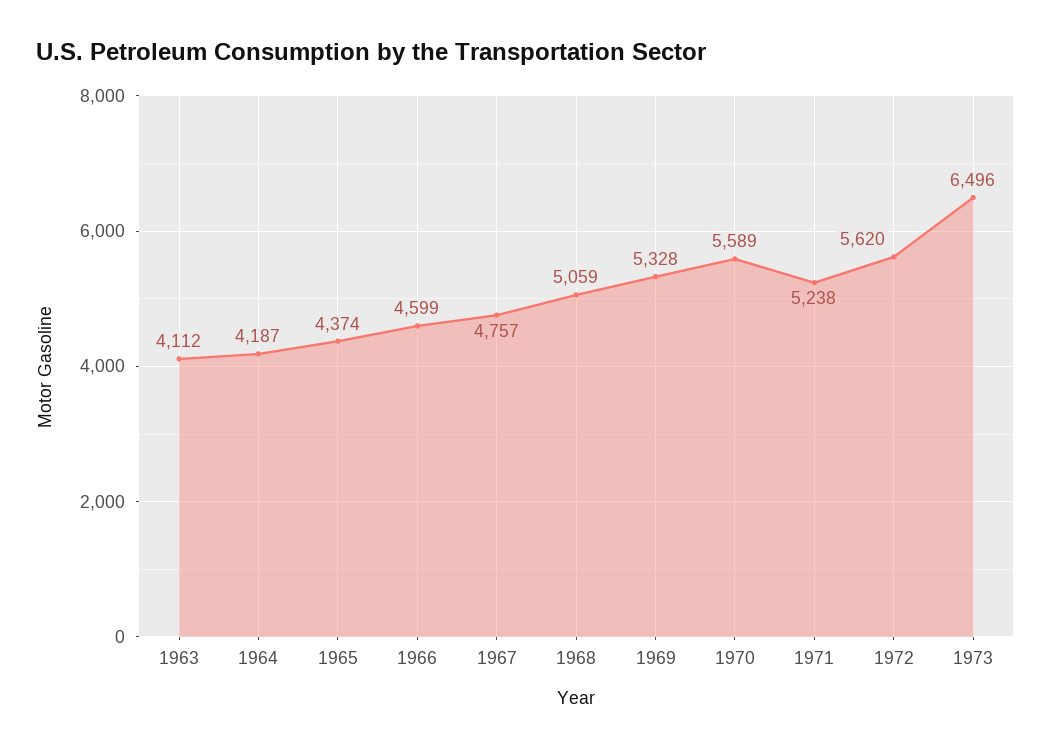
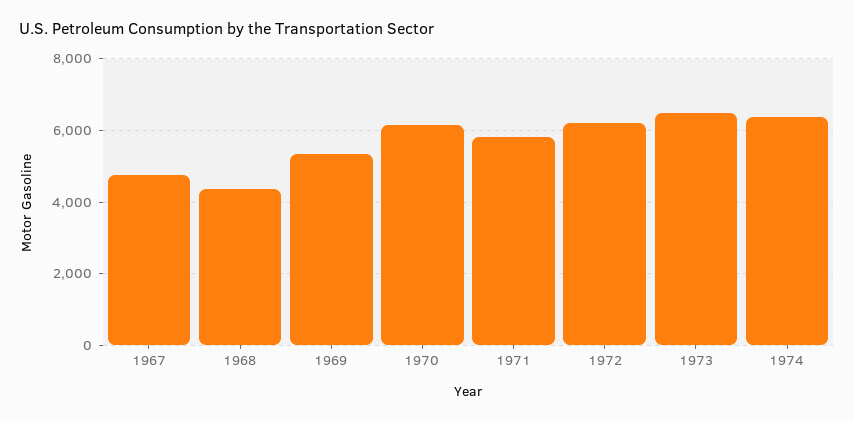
1963: 4112 -> none
1964: 4187 -> none
1965: 4374 -> none
1966: 4599 -> none
1968: 5059 -> 4400
1970: 5589 -> 6200
1971: 5238 -> 5800
1972: 5620 -> 6200
1974: none -> 6400

